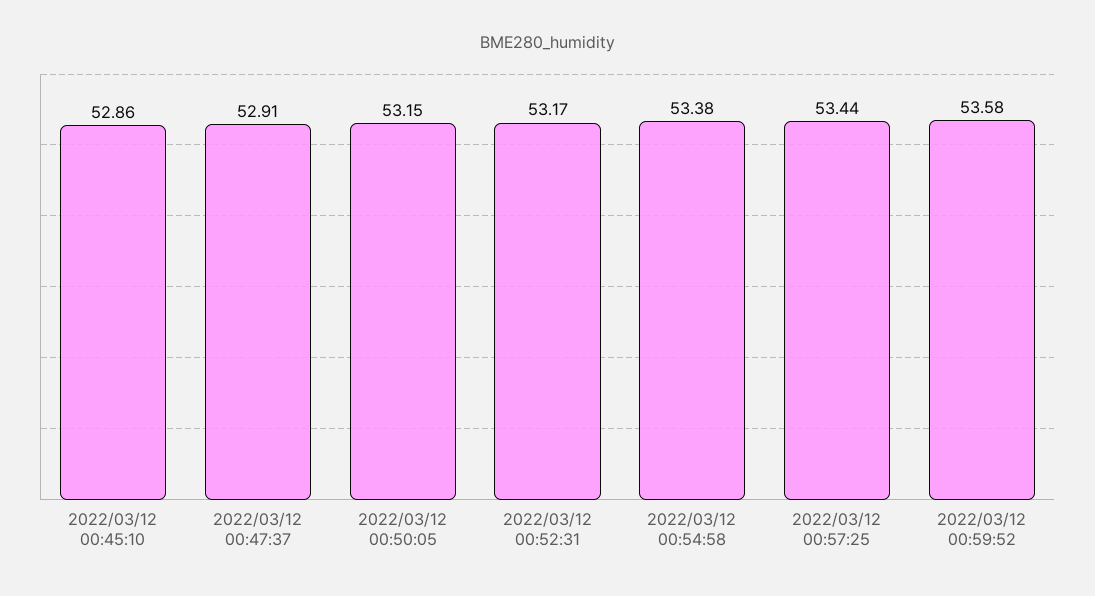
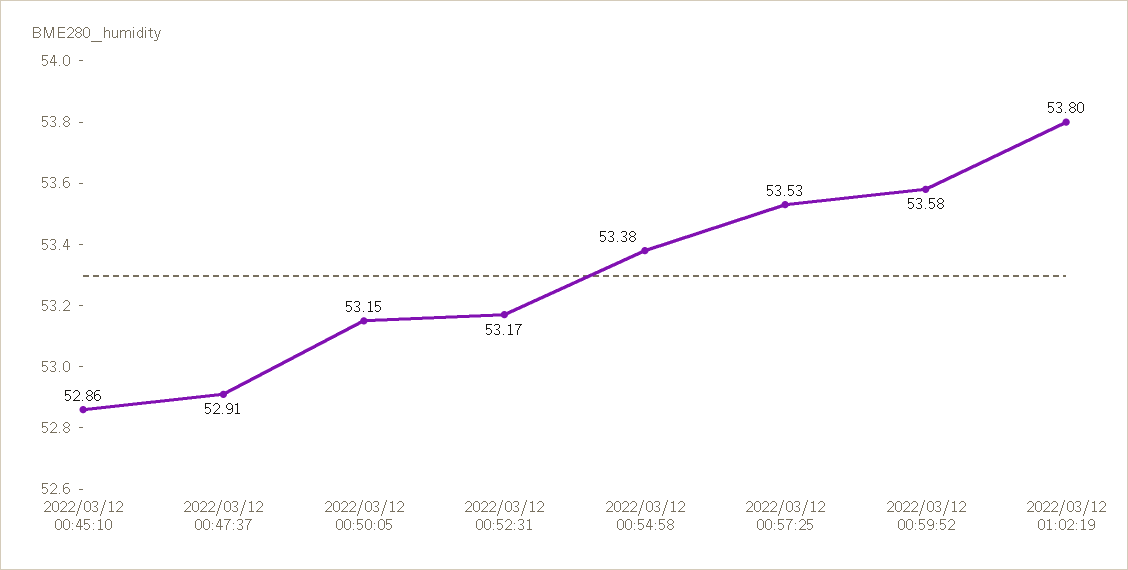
2022/03/12 00:57:25: 53.44 -> 53.53
2022/03/12 01:02:19: none -> 53.8

